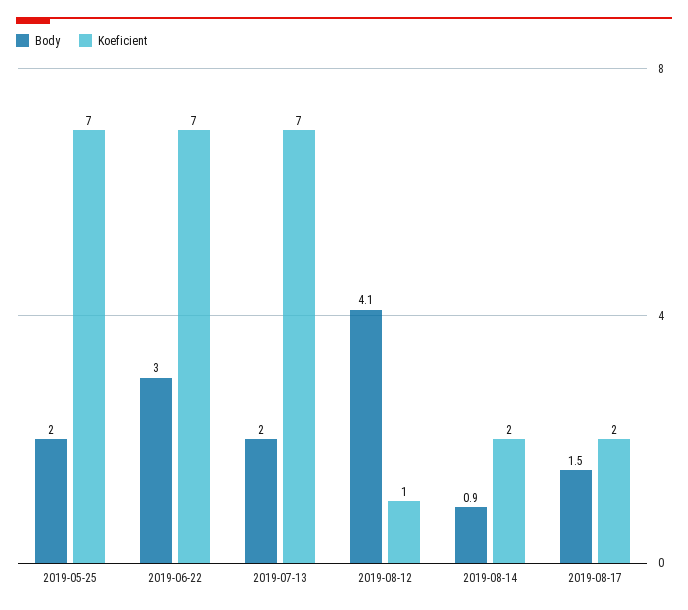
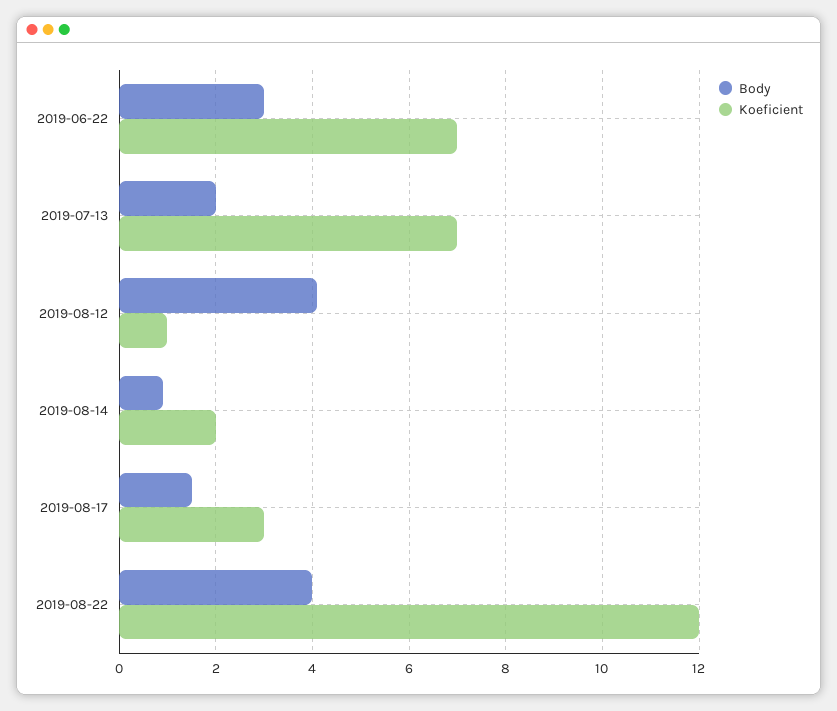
Body, 2019-05-25: 2 -> none
Koeficient, 2019-05-25: 7 -> none
Koeficient, 2019-08-17: 2 -> 3
Body, 2019-08-22: none -> 4
Koeficient, 2019-08-22: none -> 12

